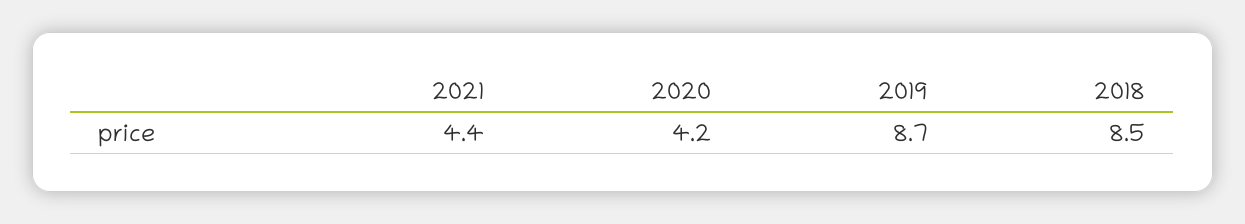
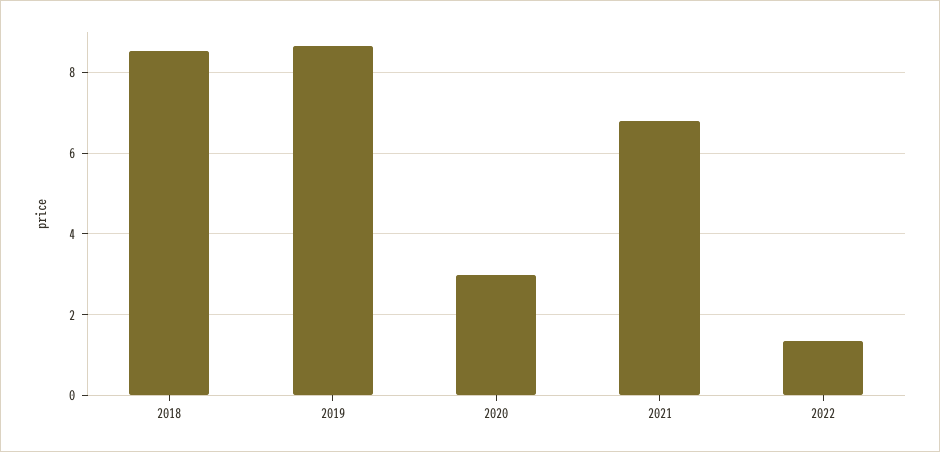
2021: 4.4 -> 6.8
2020: 4.2 -> 3
2022: none -> 1.4

